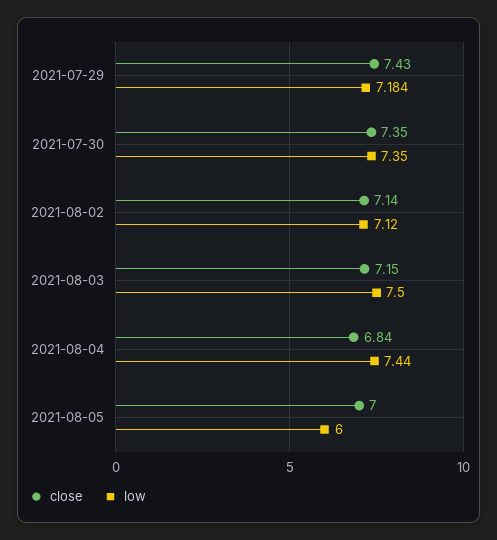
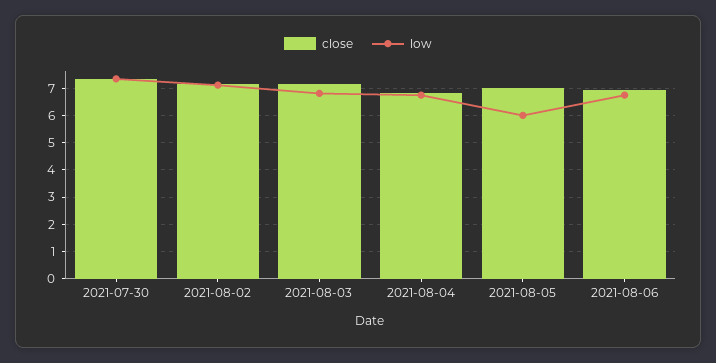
close, 2021-07-29: 7.43 -> none
low, 2021-07-29: 7.184 -> none
low, 2021-08-03: 7.5 -> 6.75
low, 2021-08-04: 7.44 -> 6.75
close, 2021-08-06: none -> 7
low, 2021-08-06: none -> 6.75

